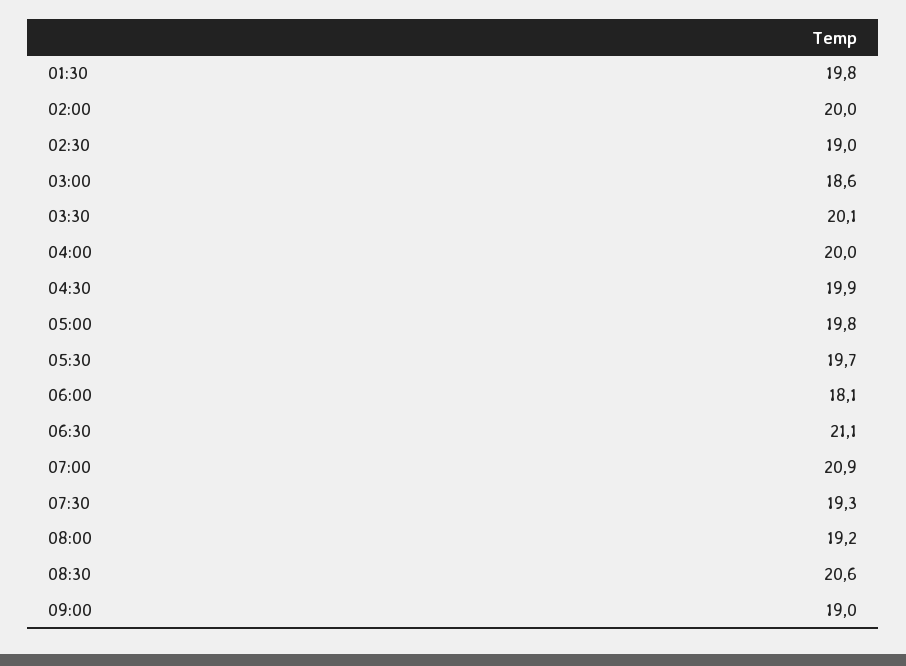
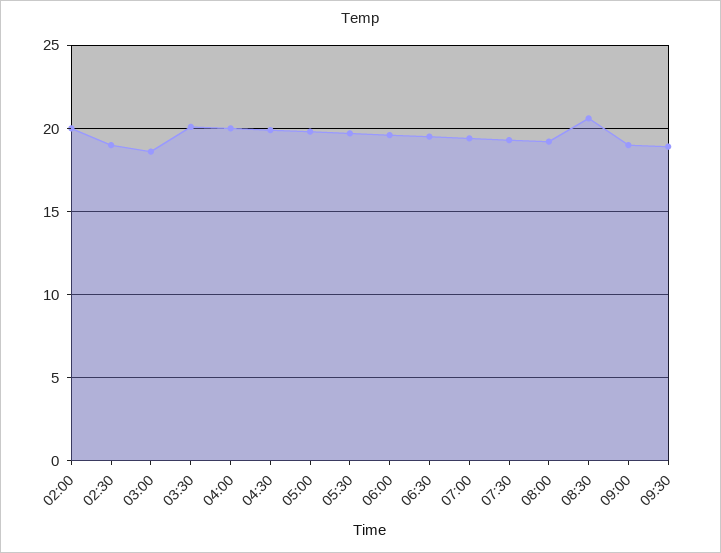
01:30: 19.8 -> none
06:00: 18.1 -> 19.5
06:30: 21.1 -> 19.5
07:00: 20.9 -> 19.5
09:30: none -> 19

